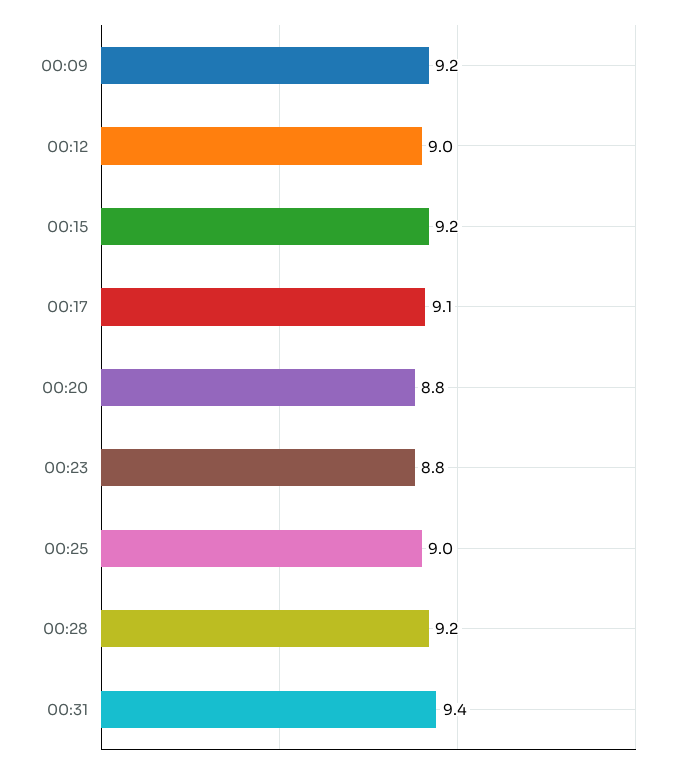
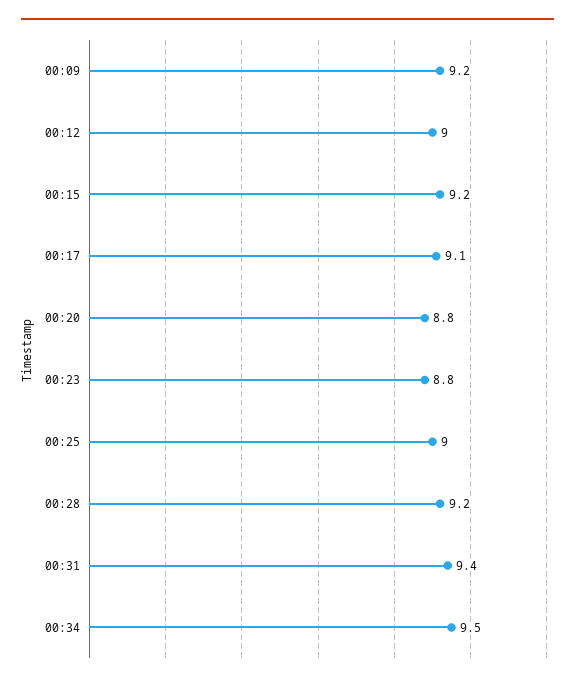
00:34: none -> 9.5

